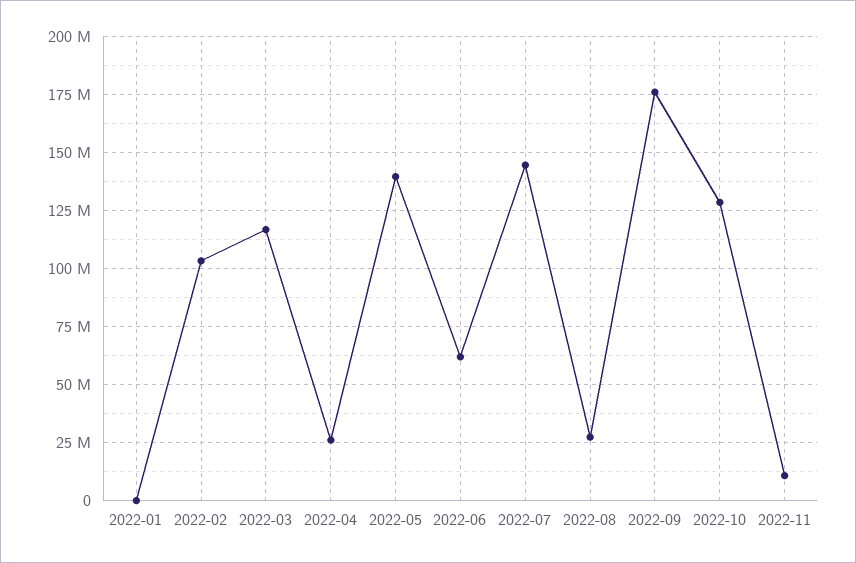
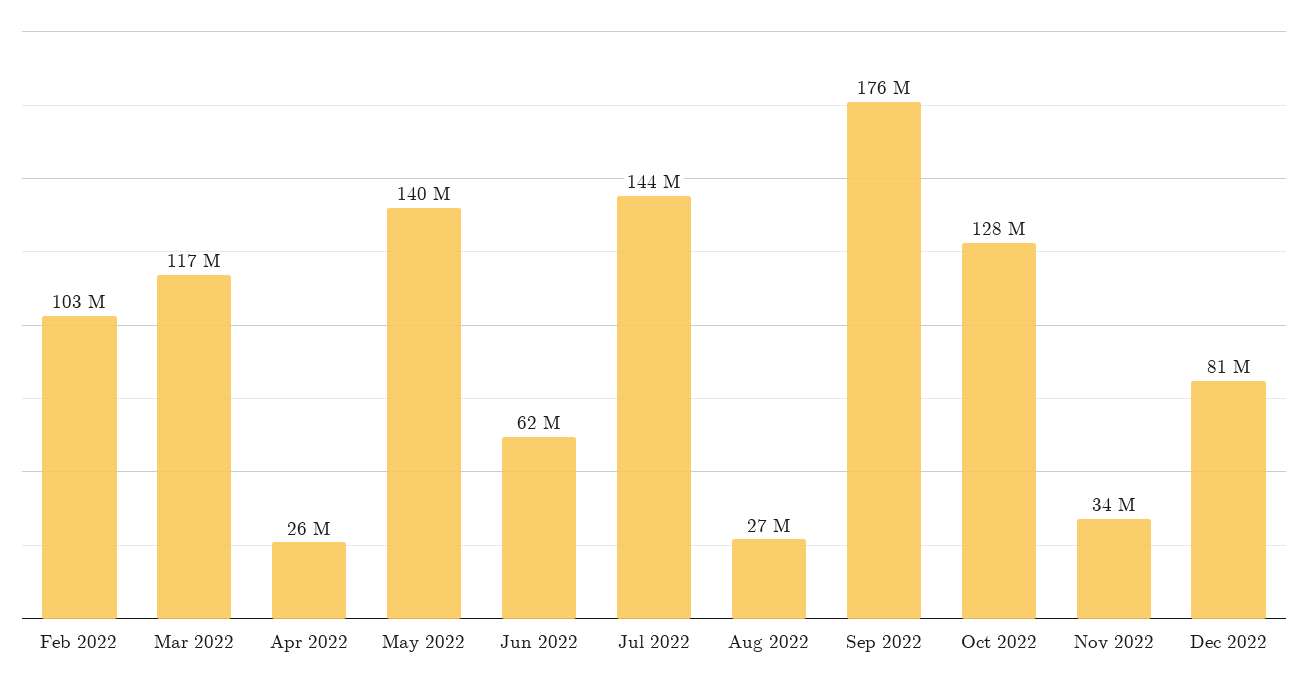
2022-01: 0 -> none
2022-11: 10000000 -> 34000000
Dec 2022: none -> 81000000

